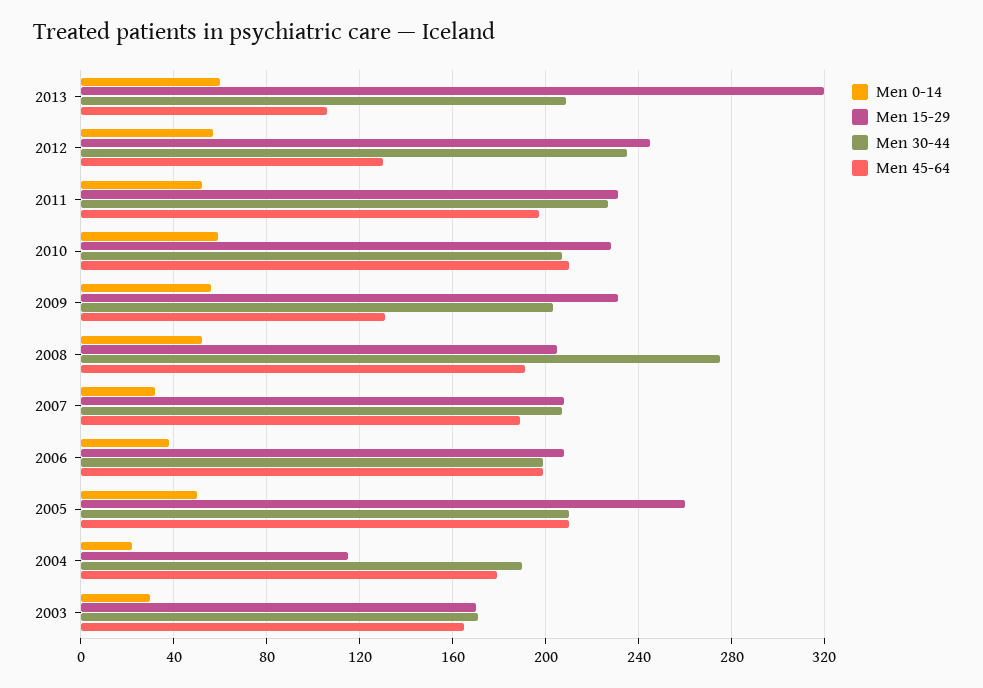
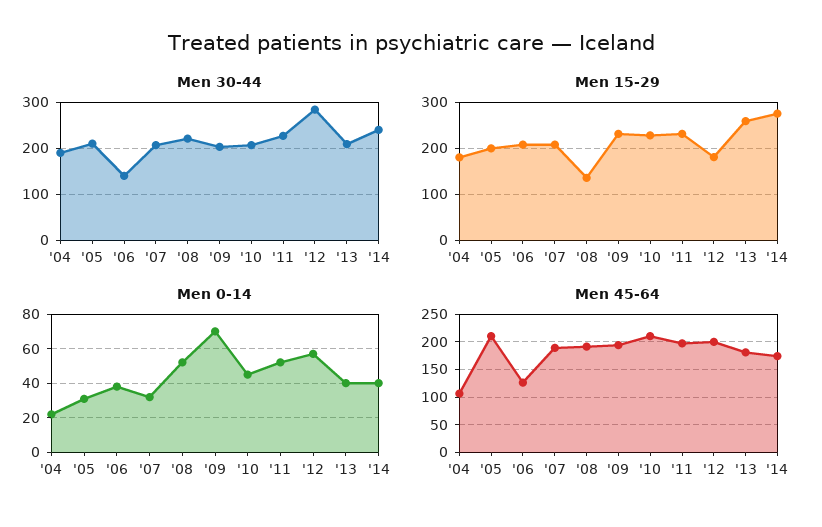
Men 0-14, 2013: 60 -> 40
Men 15-29, 2013: 320 -> 260
Men 45-64, 2013: 105 -> 175
Men 15-29, 2012: 245 -> 180
Men 30-44, 2012: 235 -> 280
Men 45-64, 2012: 130 -> 200
Men 0-14, 2010: 60 -> 45
Men 0-14, 2009: 55 -> 70
Men 45-64, 2009: 130 -> 200
Men 15-29, 2008: 205 -> 140
Men 30-44, 2008: 275 -> 220
Men 30-44, 2006: 200 -> 140
Men 45-64, 2006: 200 -> 125
Men 0-14, 2005: 50 -> 30
Men 15-29, 2005: 260 -> 200
Men 15-29, 2004: 115 -> 180
Men 45-64, 2004: 180 -> 100
Men 0-14, 2003: 30 -> none
Men 15-29, 2003: 170 -> none
Men 30-44, 2003: 170 -> none
Men 45-64, 2003: 165 -> none
Men 30-44, '14: none -> 240
Men 15-29, '14: none -> 280
Men 0-14, '14: none -> 40
Men 45-64, '14: none -> 175

